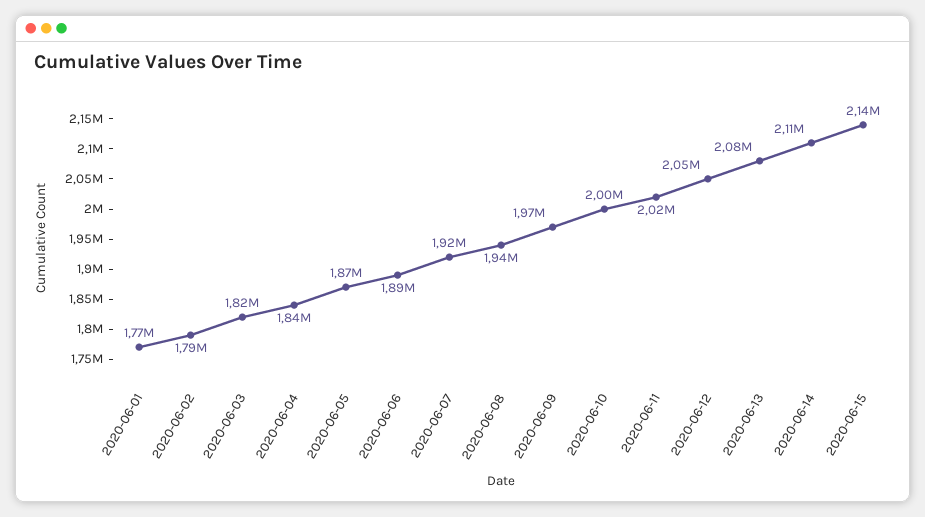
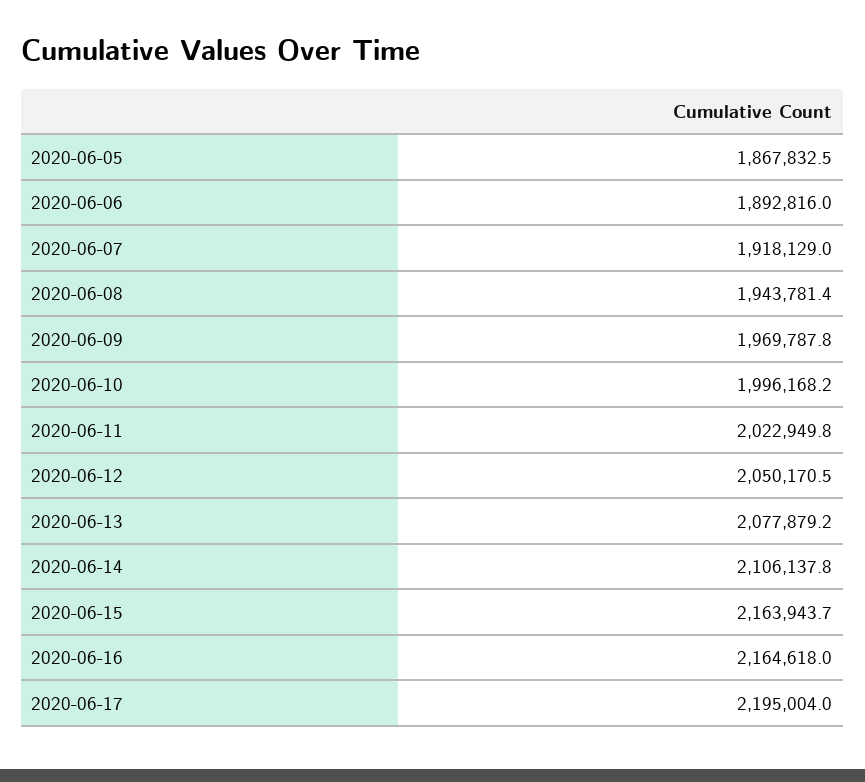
2020-06-01: 1770000 -> none
2020-06-02: 1790000 -> none
2020-06-03: 1820000 -> none
2020-06-04: 1840000 -> none
2020-06-15: 2140000 -> 2163943.7
2020-06-16: none -> 2164618
2020-06-17: none -> 2195004

